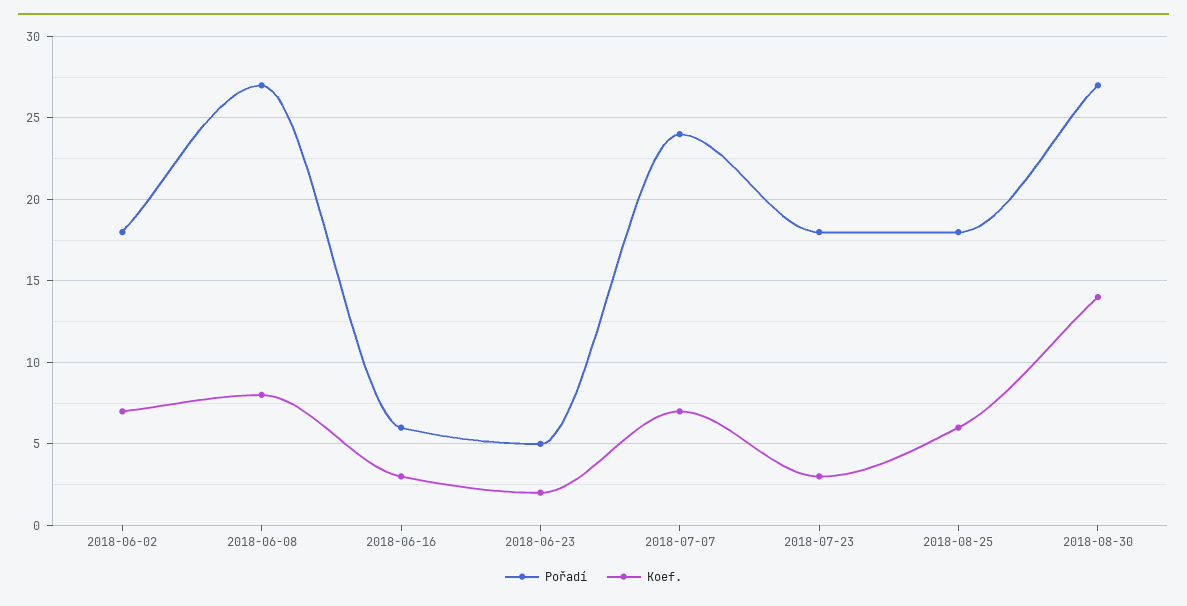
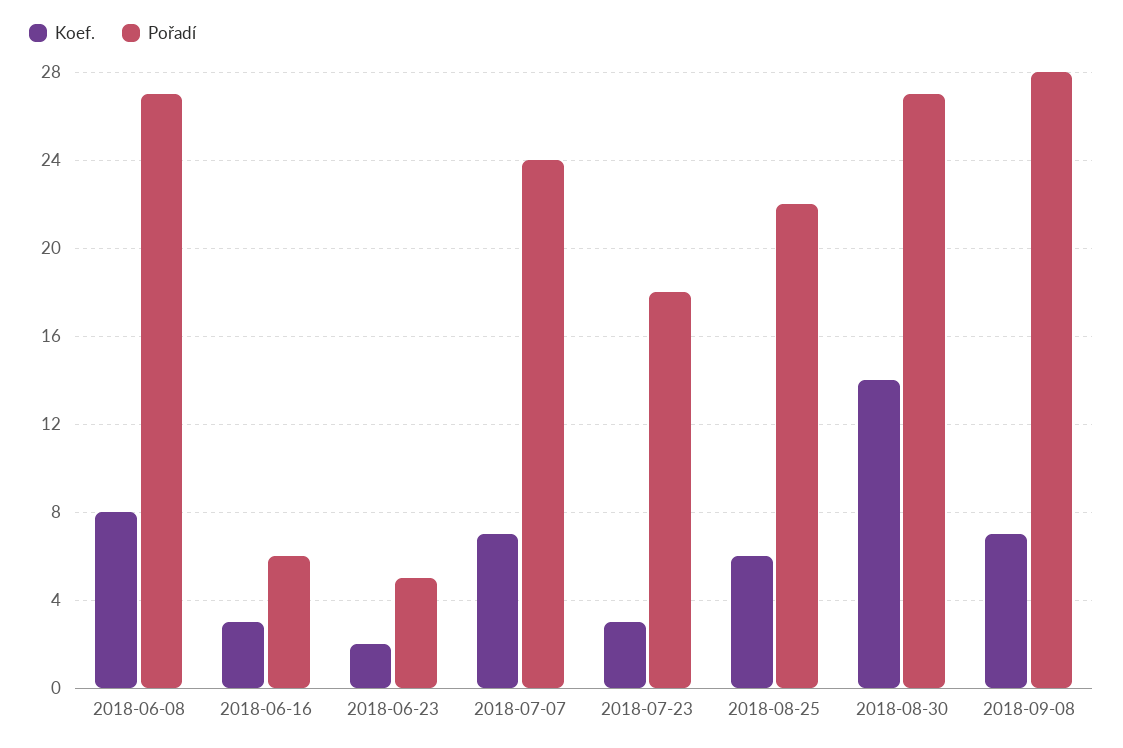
Pořadí, 2018-06-02: 18 -> none
Koef., 2018-06-02: 7 -> none
Pořadí, 2018-08-25: 18 -> 22
Koef., 2018-09-08: none -> 7
Pořadí, 2018-09-08: none -> 28

